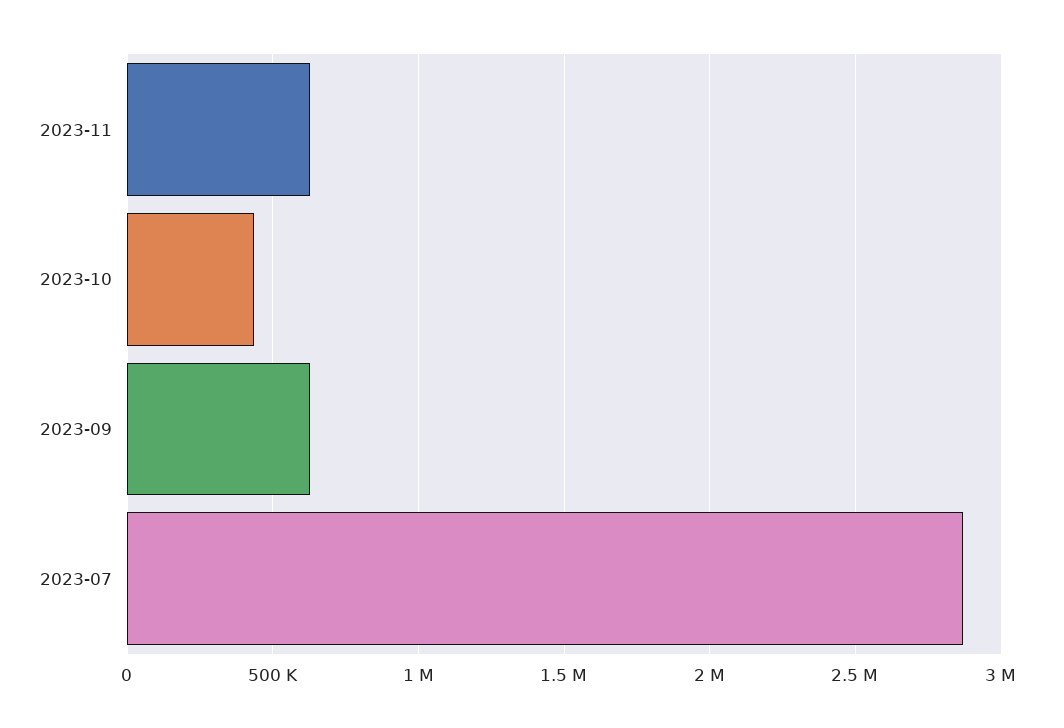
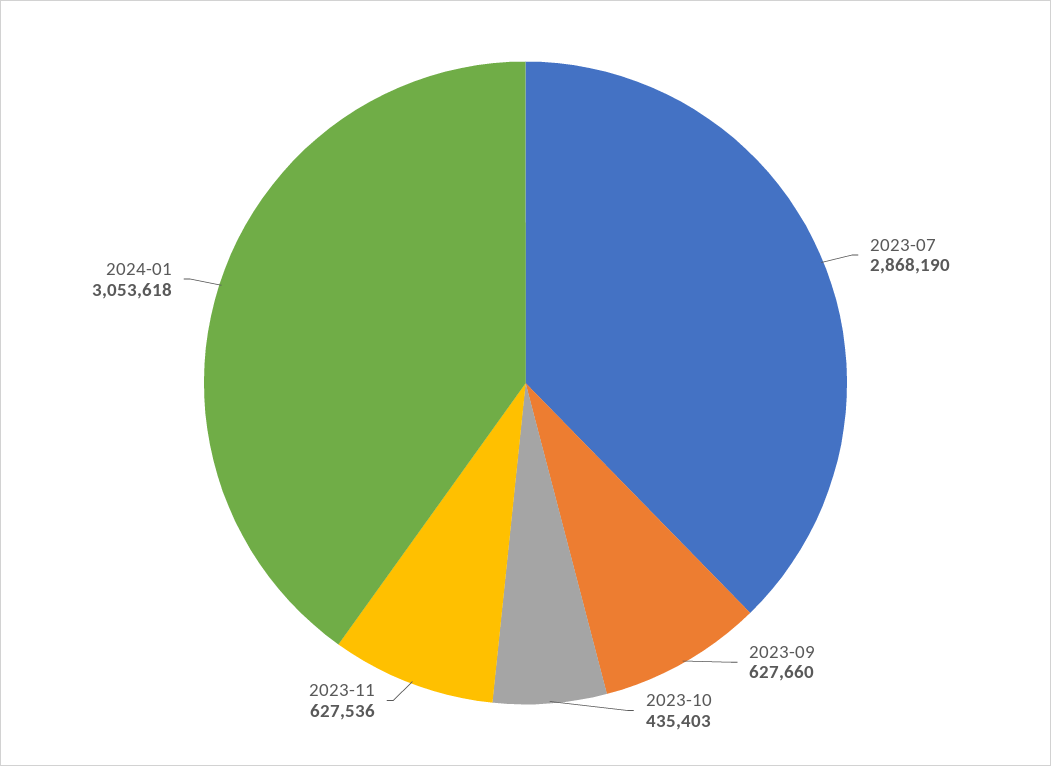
2024-01: none -> 3053618

